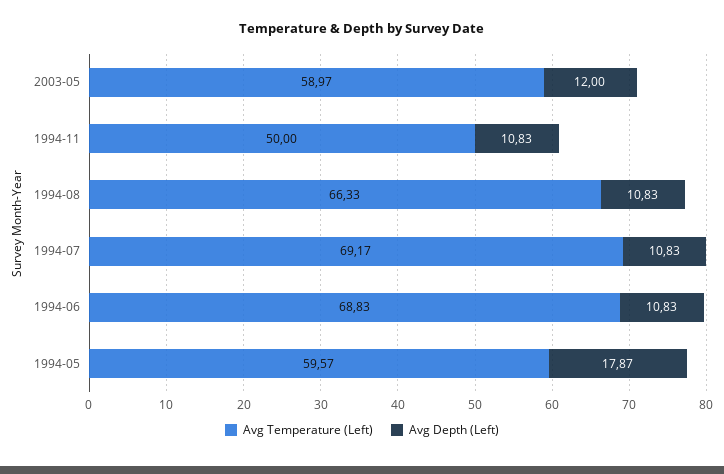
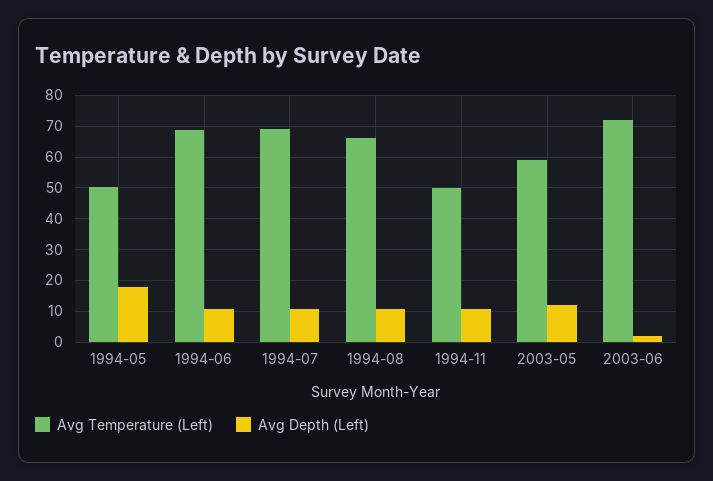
Avg Temperature (Left), 1994-05: 59.57 -> 50
Avg Temperature (Left), 2003-06: none -> 72
Avg Depth (Left), 2003-06: none -> 2

